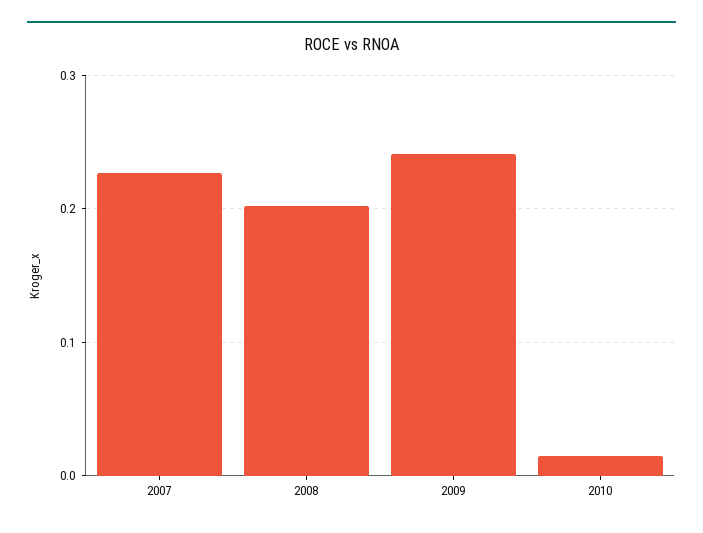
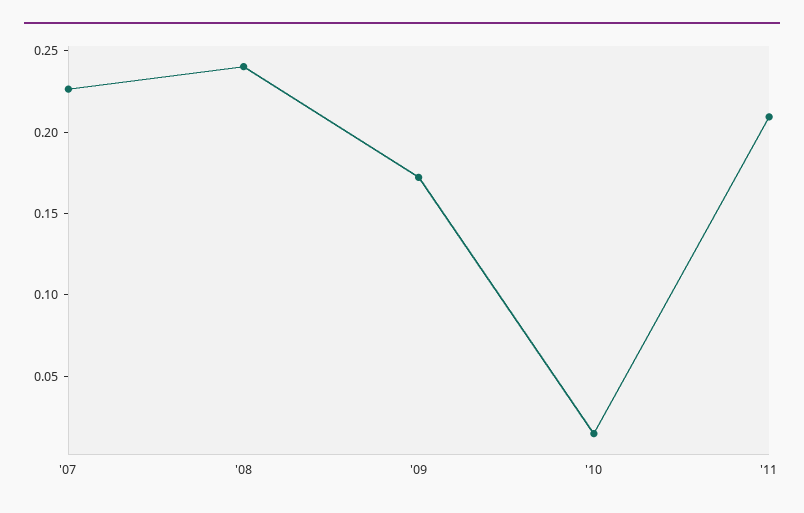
2008: 0.2 -> 0.24
2009: 0.24 -> 0.17
'11: none -> 0.21

